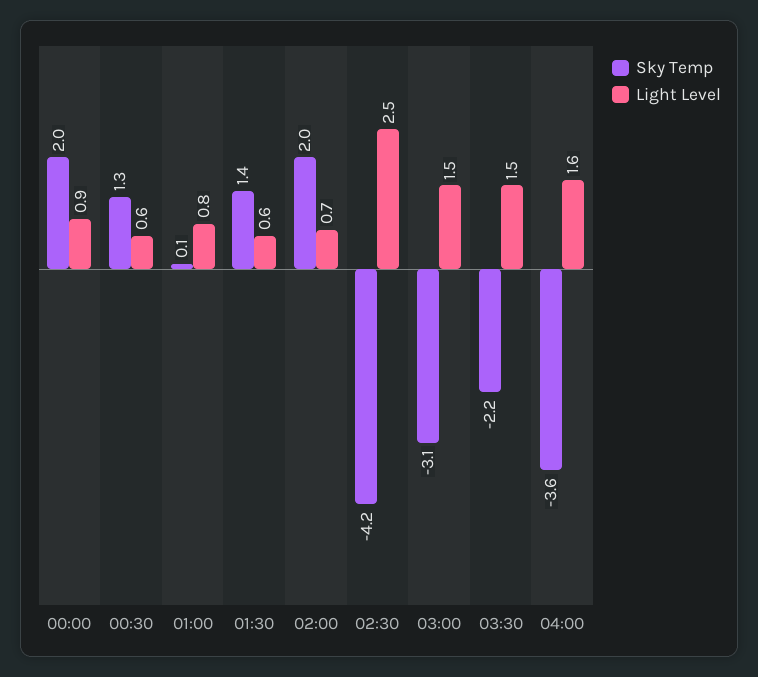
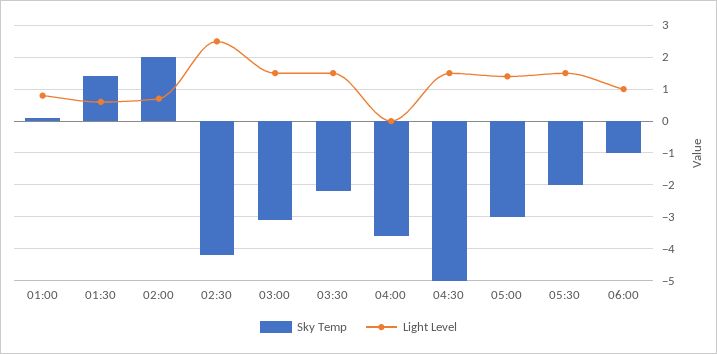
Sky Temp, 00:00: 2 -> none
Light Level, 00:00: 0.9 -> none
Sky Temp, 00:30: 1.3 -> none
Light Level, 00:30: 0.6 -> none
Light Level, 04:00: 1.6 -> 0
Sky Temp, 04:30: none -> -5
Light Level, 04:30: none -> 1.5
Sky Temp, 05:00: none -> -3
Light Level, 05:00: none -> 1.5
Sky Temp, 05:30: none -> -2
Light Level, 05:30: none -> 1.5
Sky Temp, 06:00: none -> -1
Light Level, 06:00: none -> 1

